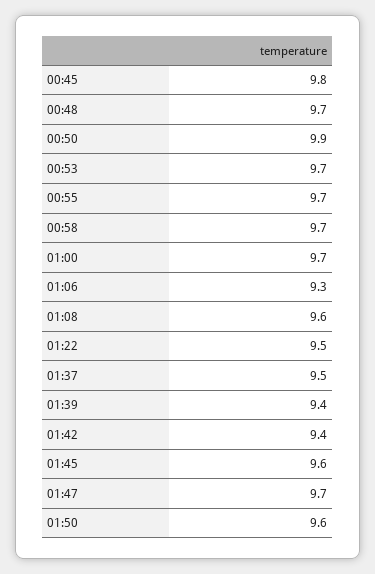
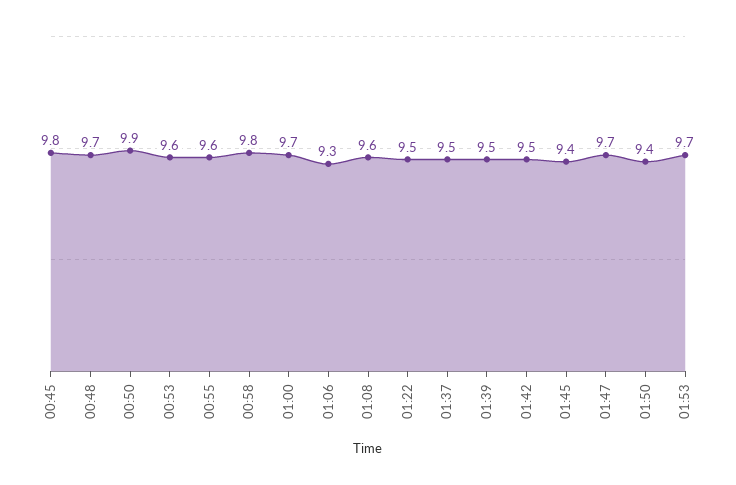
00:53: 9.7 -> 9.6
00:55: 9.7 -> 9.6
00:58: 9.7 -> 9.8
01:39: 9.4 -> 9.5
01:42: 9.4 -> 9.5
01:45: 9.6 -> 9.4
01:50: 9.6 -> 9.4
01:53: none -> 9.7

